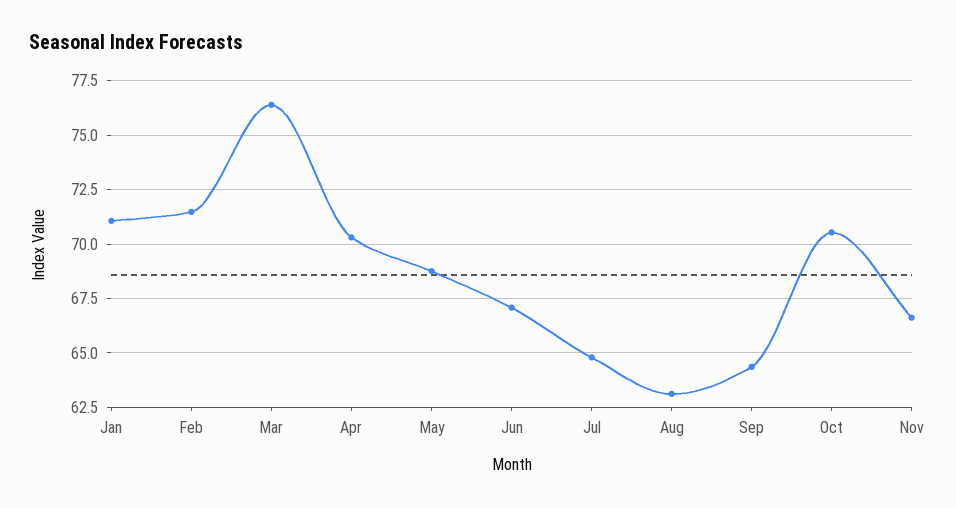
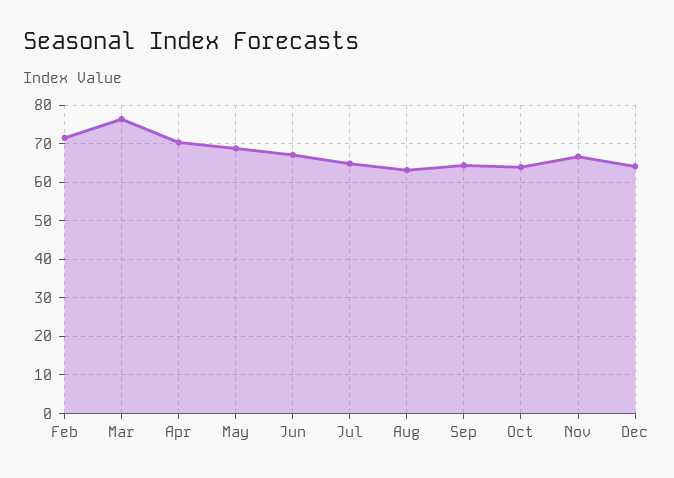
Jan: 71 -> none
Oct: 70.5 -> 64
Dec: none -> 64

